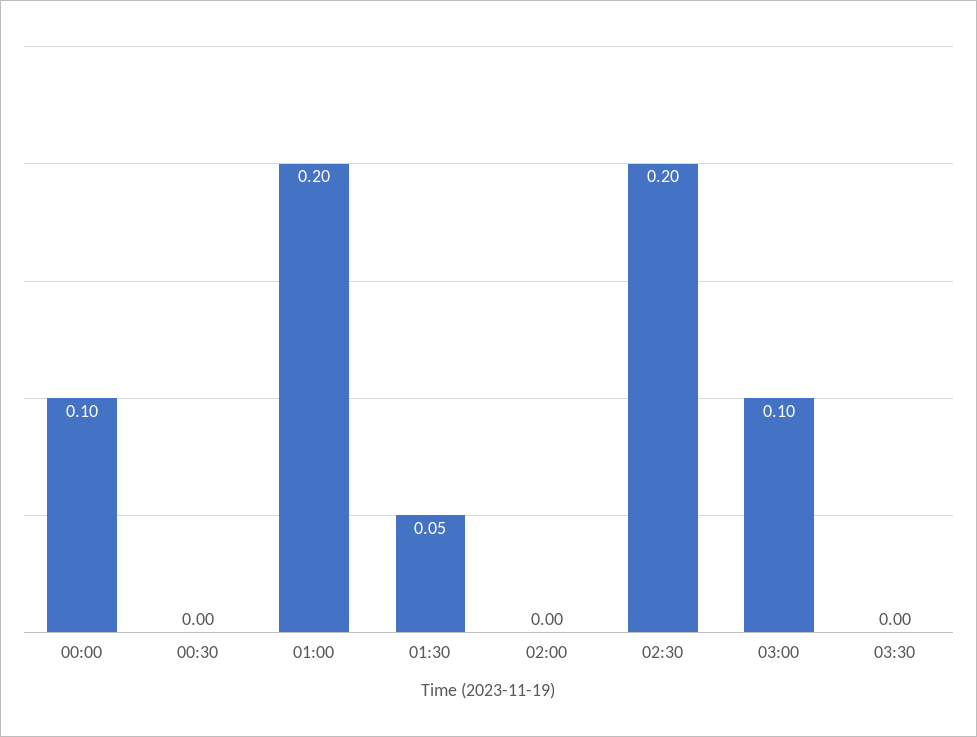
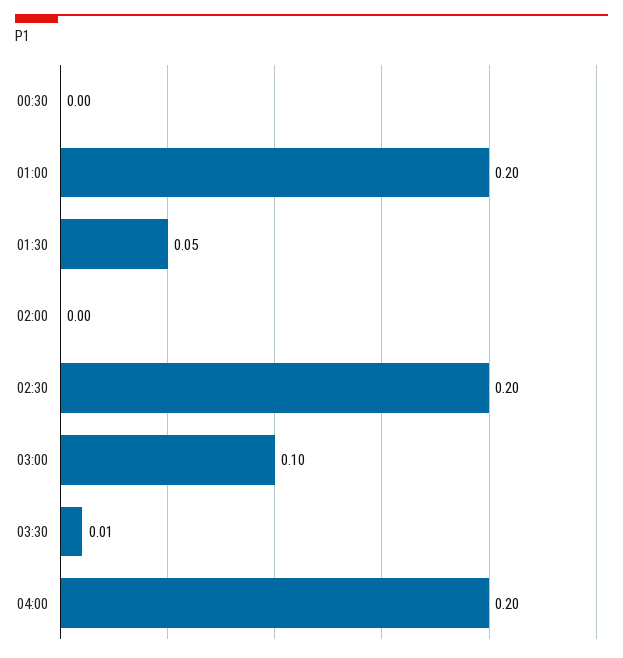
00:00: 0.1 -> none
03:30: 0 -> 0.01
04:00: none -> 0.2

